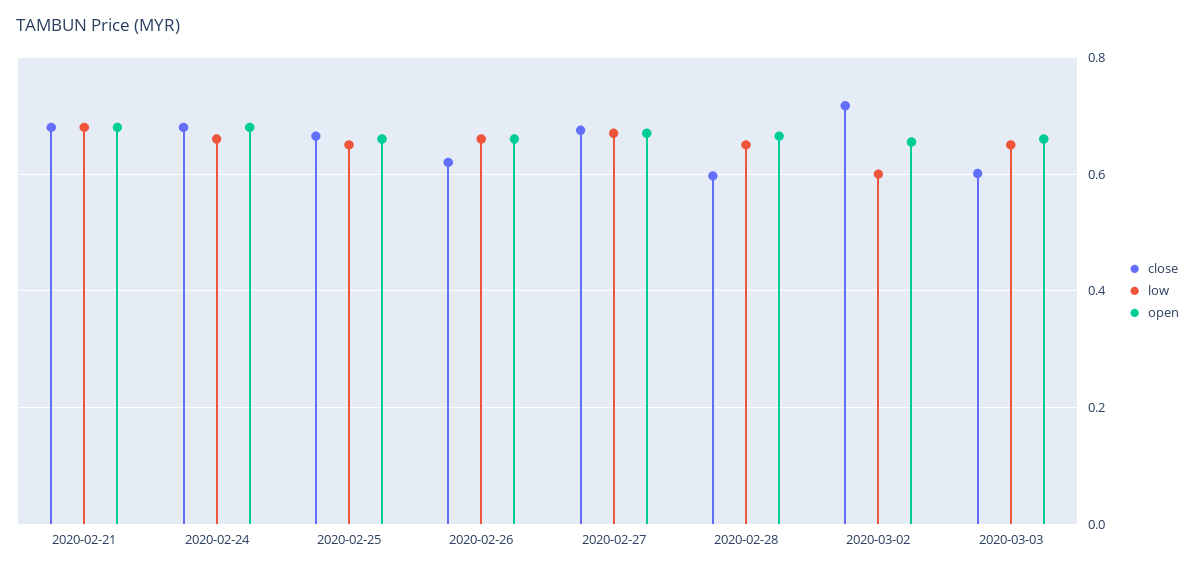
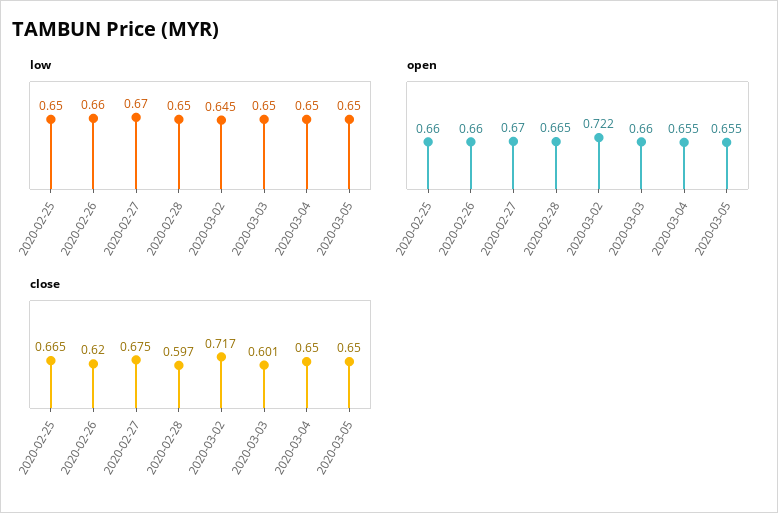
close, 2020-02-21: 0.68 -> none
low, 2020-02-21: 0.68 -> none
open, 2020-02-21: 0.68 -> none
close, 2020-02-24: 0.68 -> none
low, 2020-02-24: 0.66 -> none
open, 2020-02-24: 0.68 -> none
low, 2020-03-02: 0.6 -> 0.645
open, 2020-03-02: 0.66 -> 0.722
low, 2020-03-04: none -> 0.65
low, 2020-03-05: none -> 0.65
open, 2020-03-04: none -> 0.655
open, 2020-03-05: none -> 0.655
close, 2020-03-04: none -> 0.65
close, 2020-03-05: none -> 0.65

